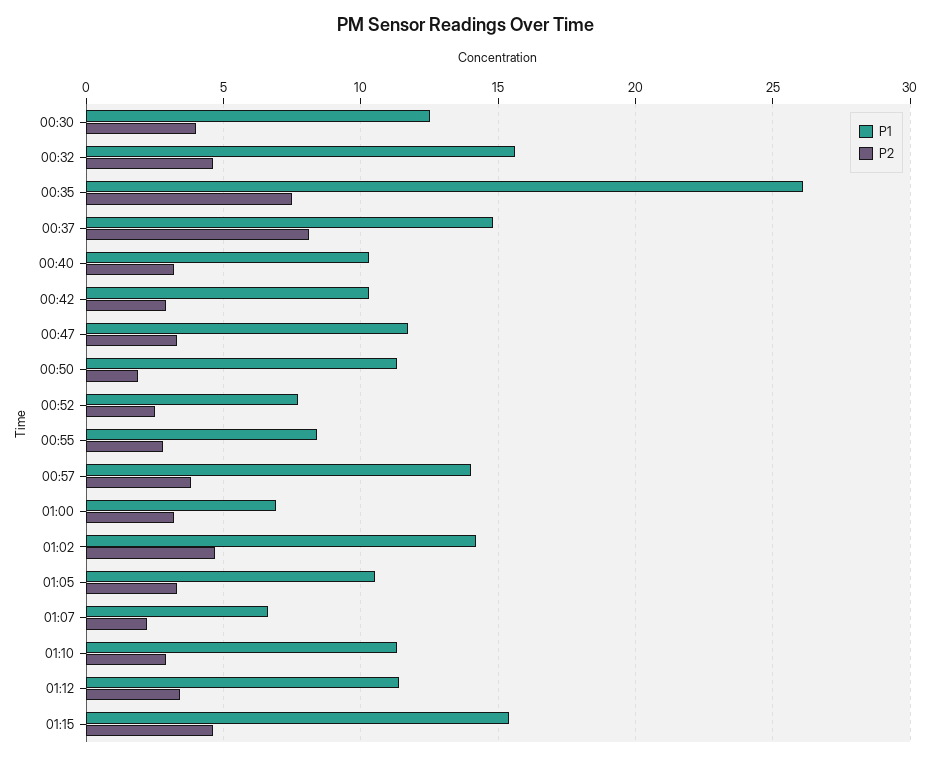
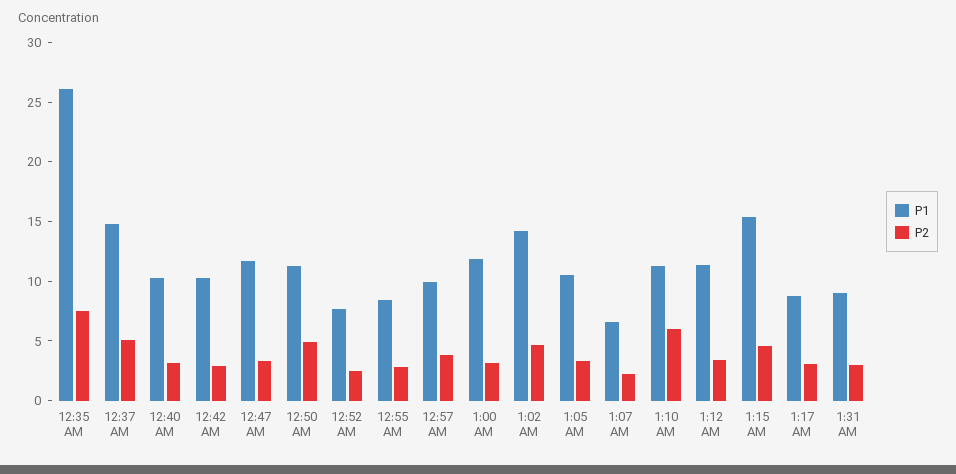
P1, 00:30: 12.5 -> none
P2, 00:30: 4 -> none
P1, 00:32: 15.5 -> none
P2, 00:32: 4.5 -> none
P2, 00:37: 8 -> 5
P2, 00:50: 2 -> 5
P1, 00:57: 14 -> 10
P1, 01:00: 7 -> 12
P2, 01:10: 3 -> 6
P1, 1:17 AM: none -> 9
P2, 1:17 AM: none -> 3
P1, 1:31 AM: none -> 9
P2, 1:31 AM: none -> 3

